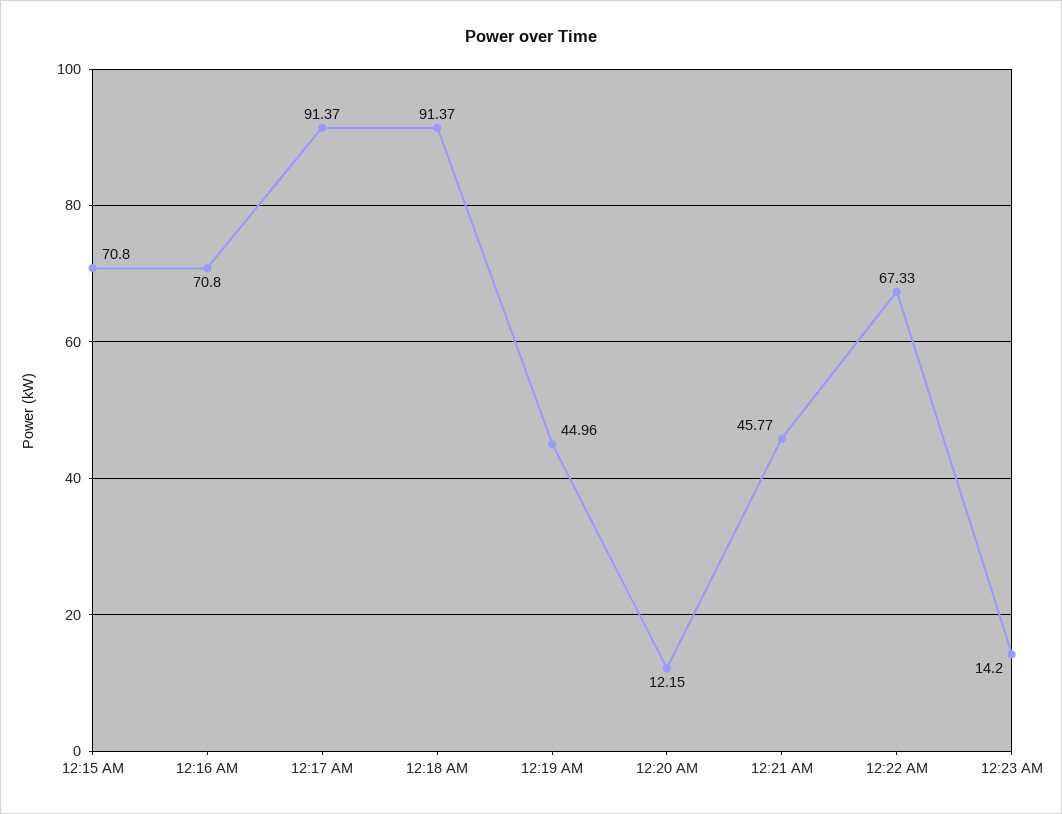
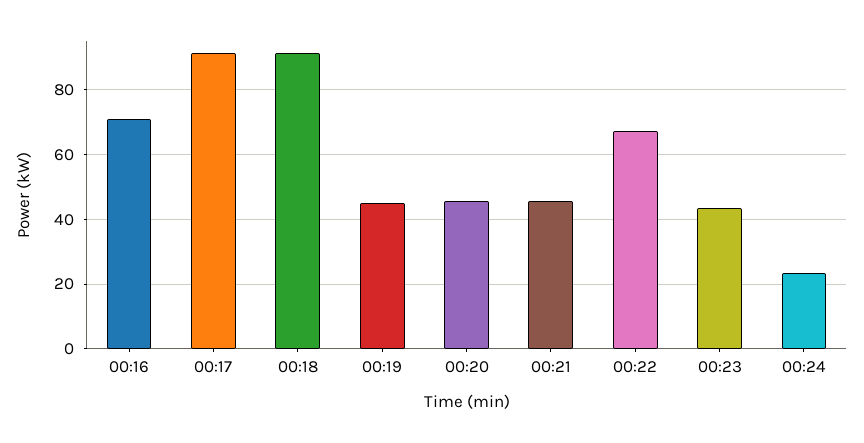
12:15 AM: 70.8 -> none
12:20 AM: 12.15 -> 46
12:23 AM: 14.2 -> 44
00:24: none -> 24

